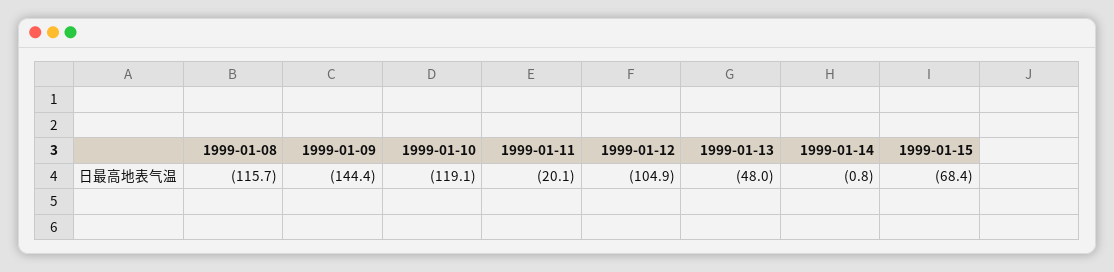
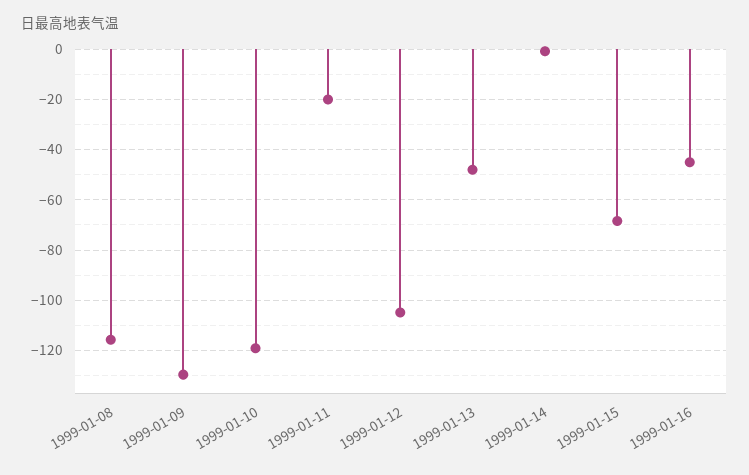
1999-01-09: -144.4 -> -130
1999-01-16: none -> -45

